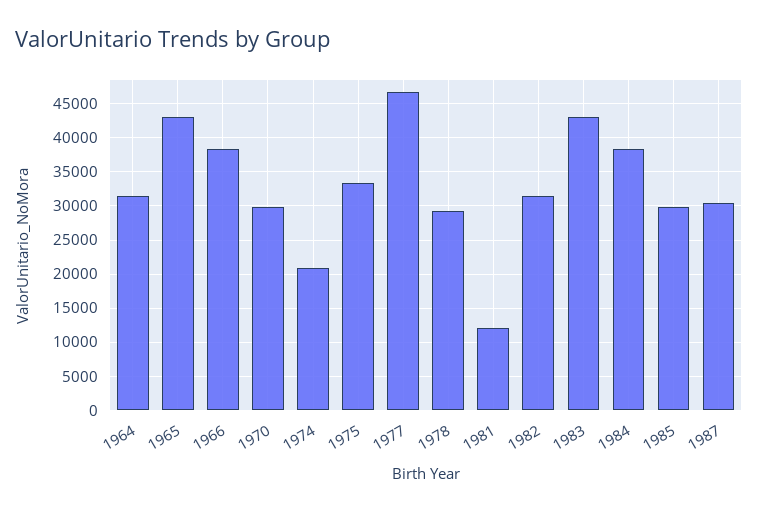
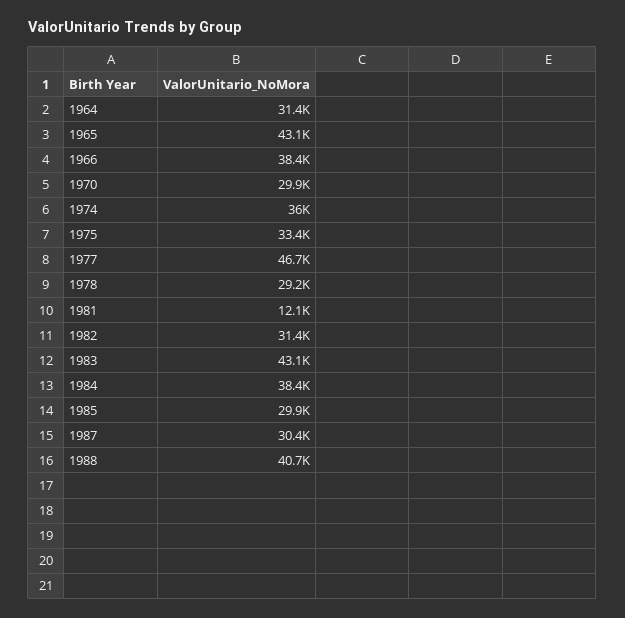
1974: 21000 -> 36000
1988: none -> 40700

